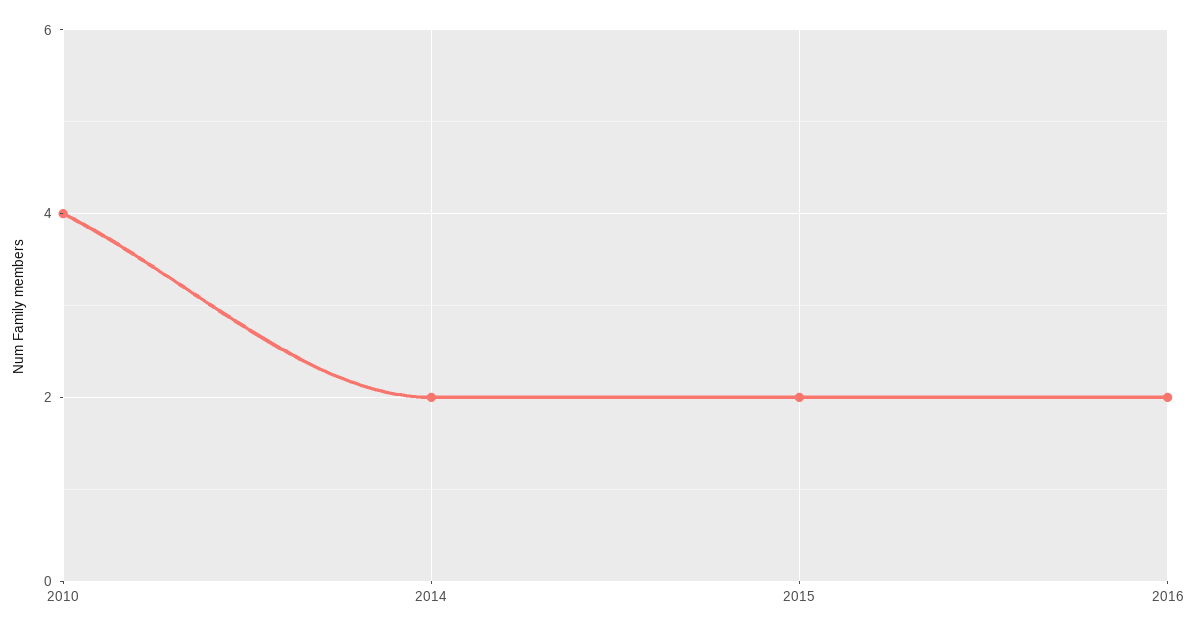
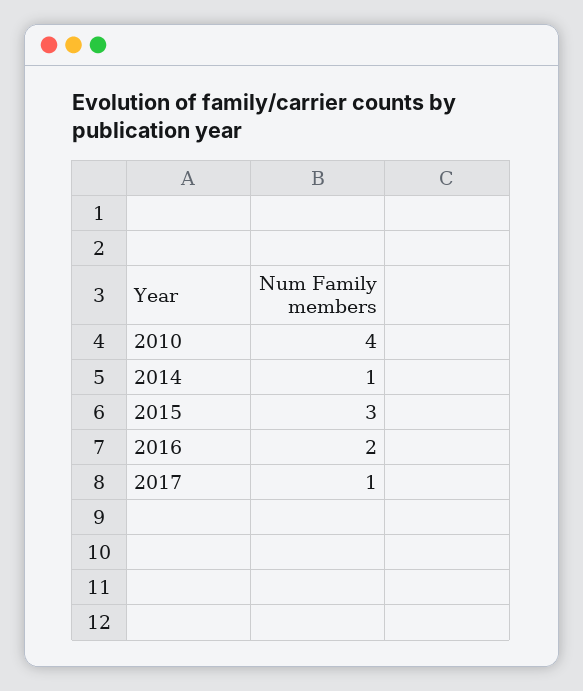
2014: 2 -> 1
2015: 2 -> 3
2017: none -> 1

